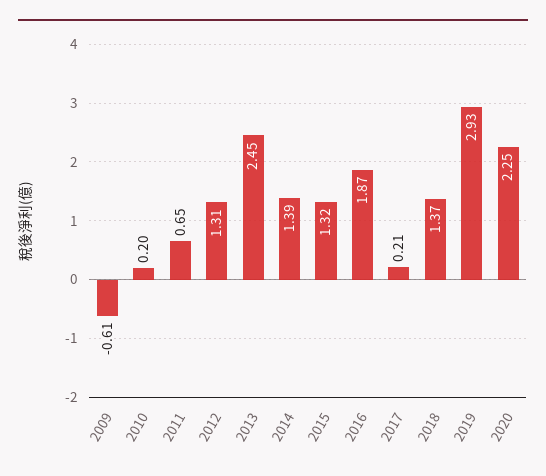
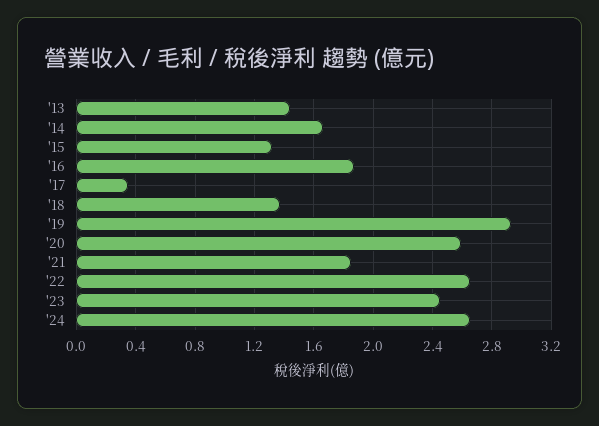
2009: -0.61 -> none
2010: 0.2 -> none
2011: 0.65 -> none
2012: 1.31 -> none
2013: 2.45 -> 1.45
2014: 1.39 -> 1.65
2017: 0.21 -> 0.35
2020: 2.25 -> 2.6
'21: none -> 1.85
'22: none -> 2.65
'23: none -> 2.45
'24: none -> 2.65

